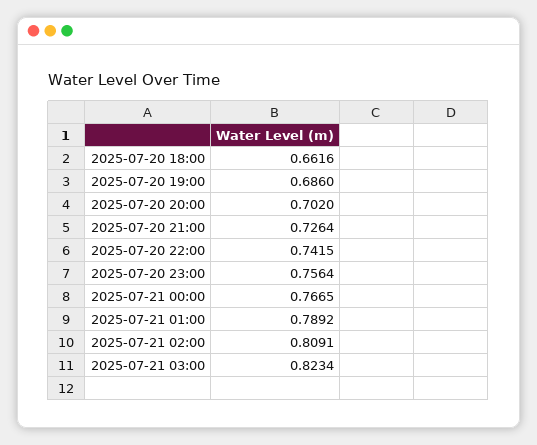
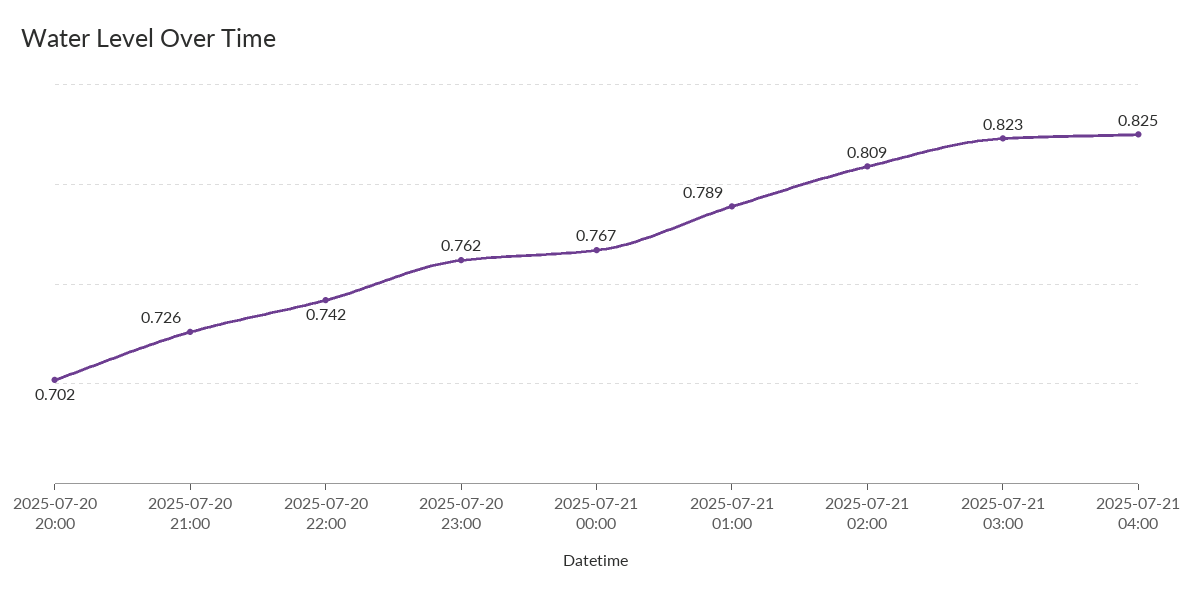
2025-07-20 18:00: 0.6616 -> none
2025-07-20 19:00: 0.686 -> none
2025-07-20 23:00: 0.7564 -> 0.762
2025-07-21 04:00: none -> 0.825

